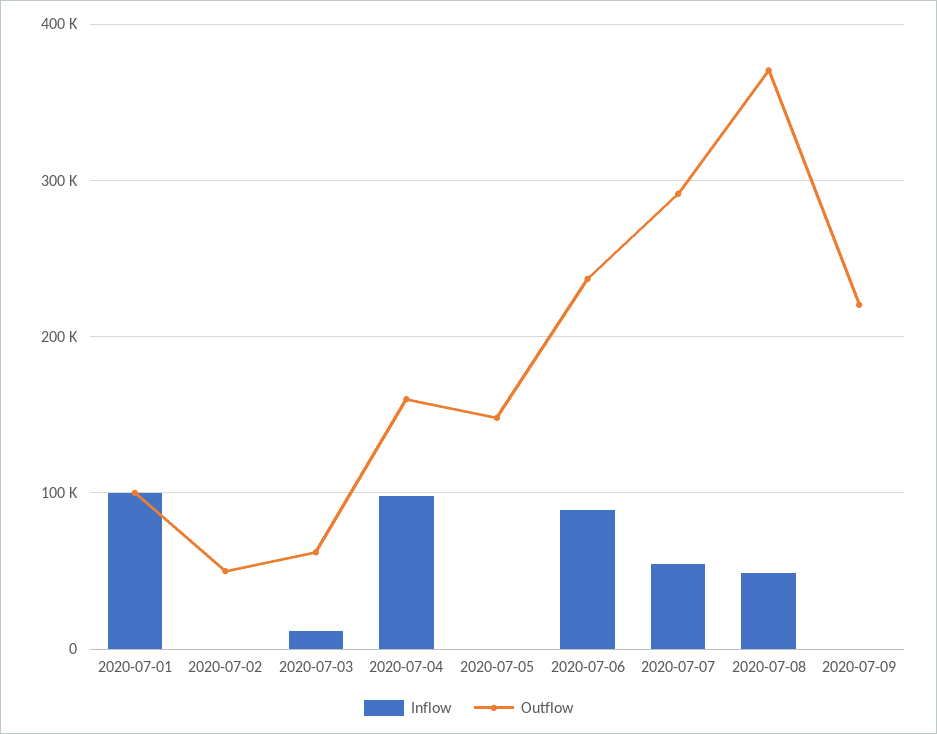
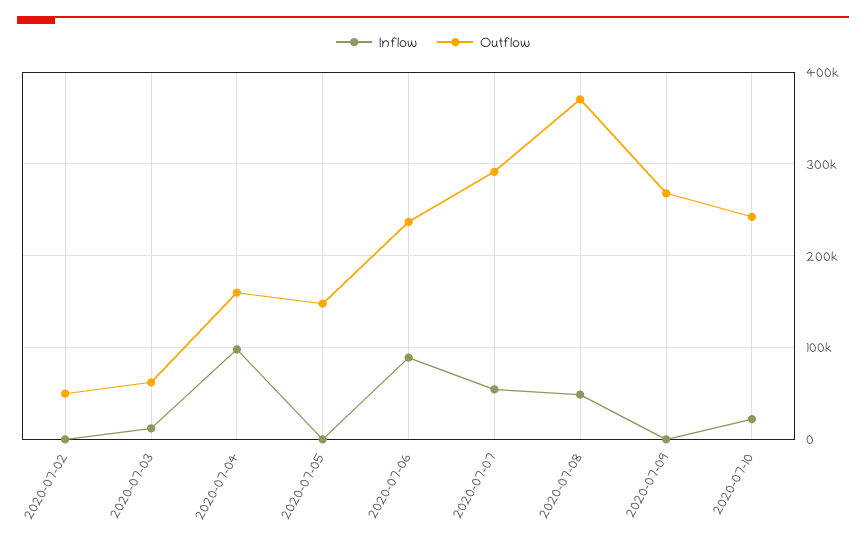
Inflow, 2020-07-01: 100000 -> none
Outflow, 2020-07-01: 100000 -> none
Outflow, 2020-07-09: 220000 -> 270000
Inflow, 2020-07-10: none -> 20000
Outflow, 2020-07-10: none -> 240000

